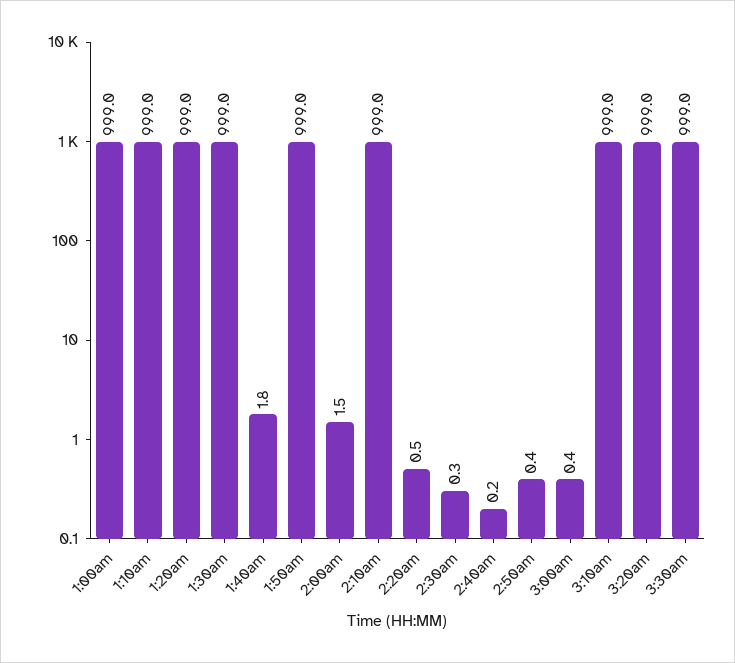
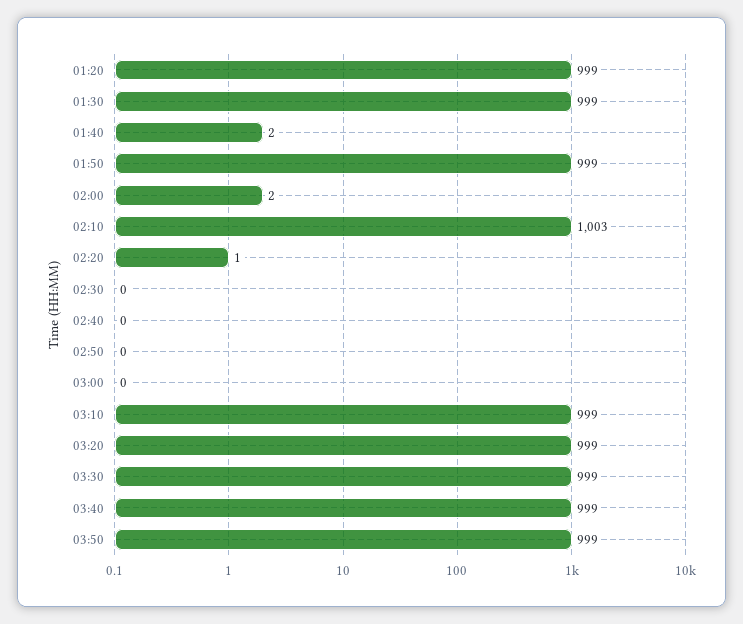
1:00am: 999 -> none
1:10am: 999 -> none
2:10am: 999 -> 1003
03:40: none -> 999
03:50: none -> 999

